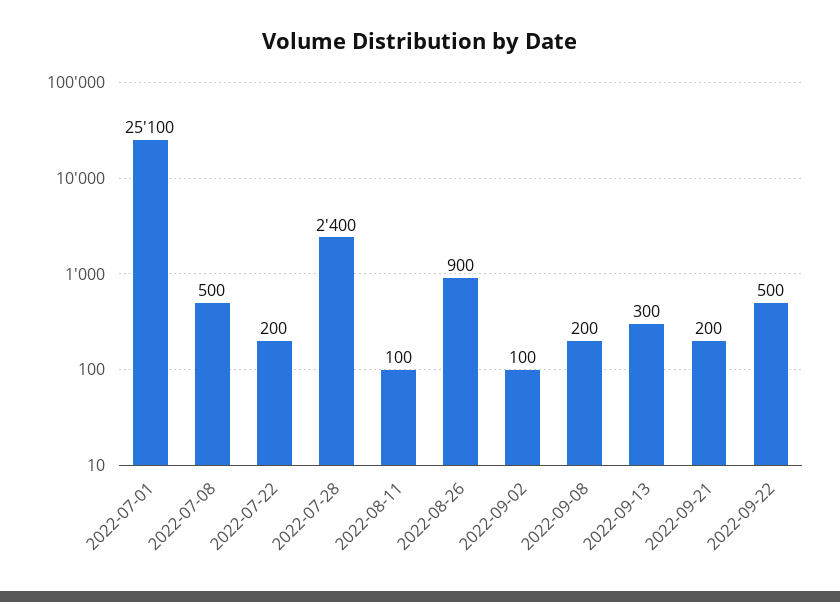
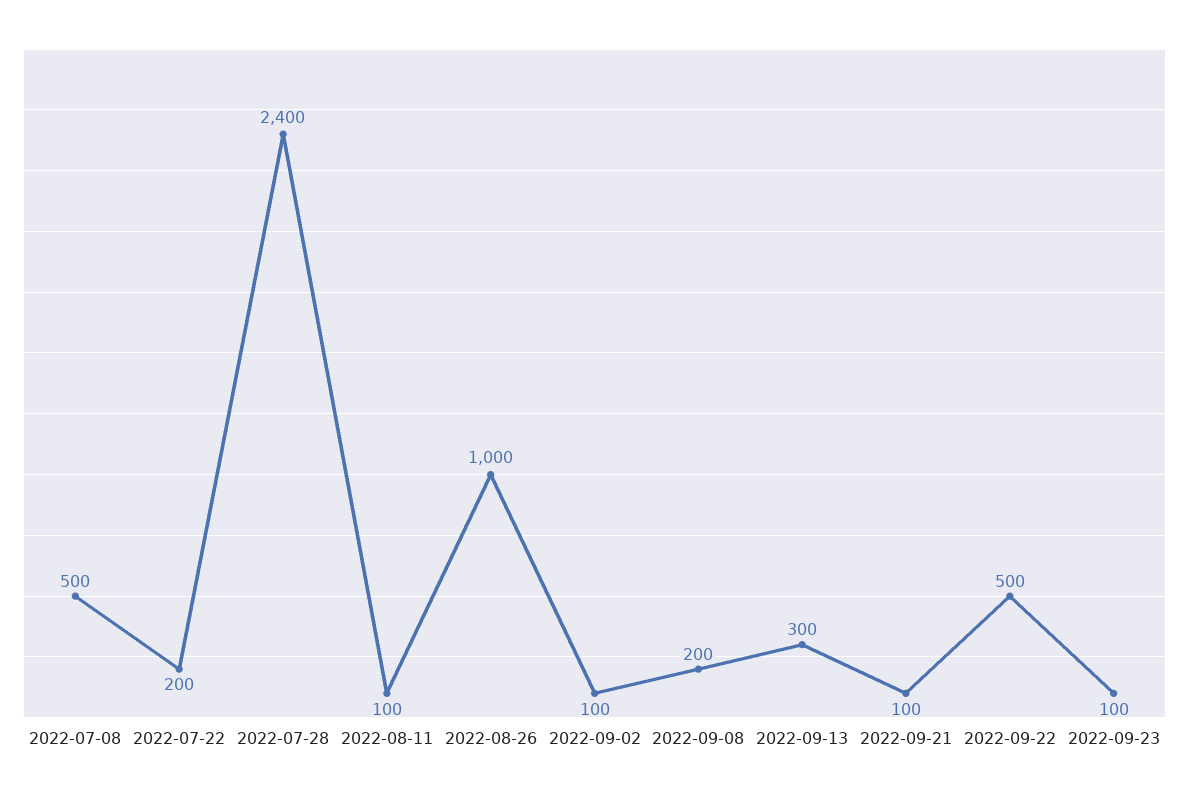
2022-07-01: 25100 -> none
2022-08-26: 900 -> 1000
2022-09-21: 200 -> 100
2022-09-23: none -> 100

